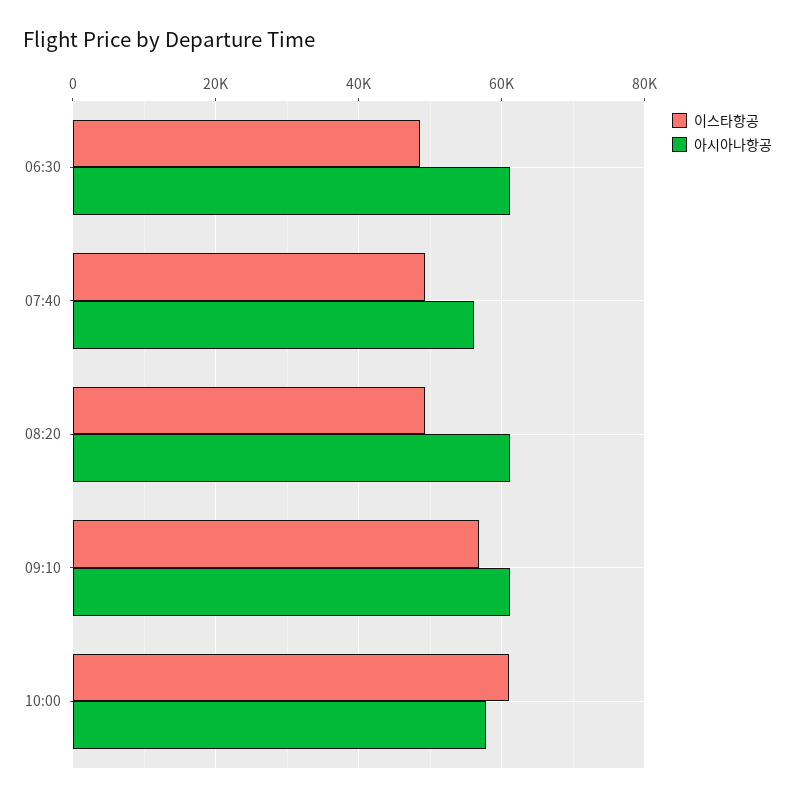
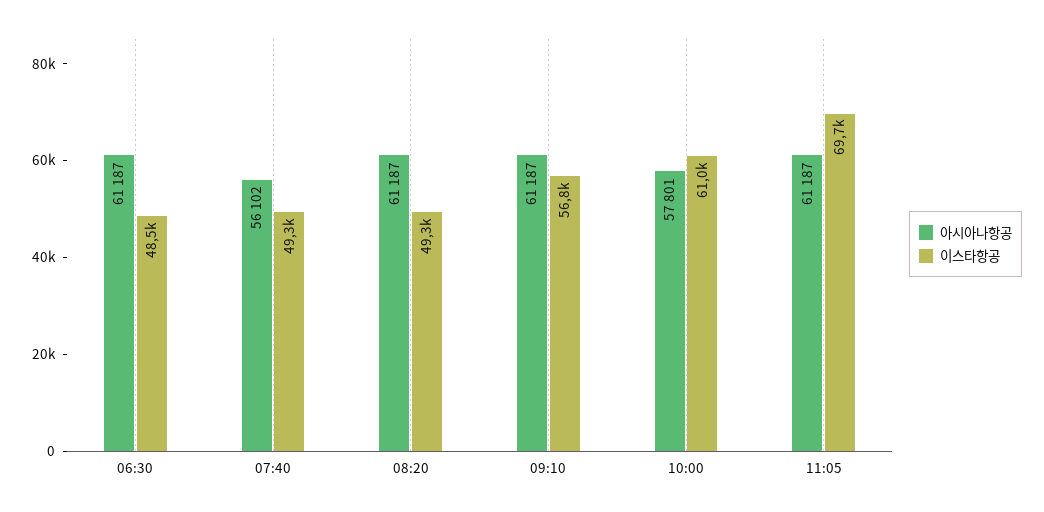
아시아나항공, 11:05: none -> 61187
이스타항공, 11:05: none -> 69700

